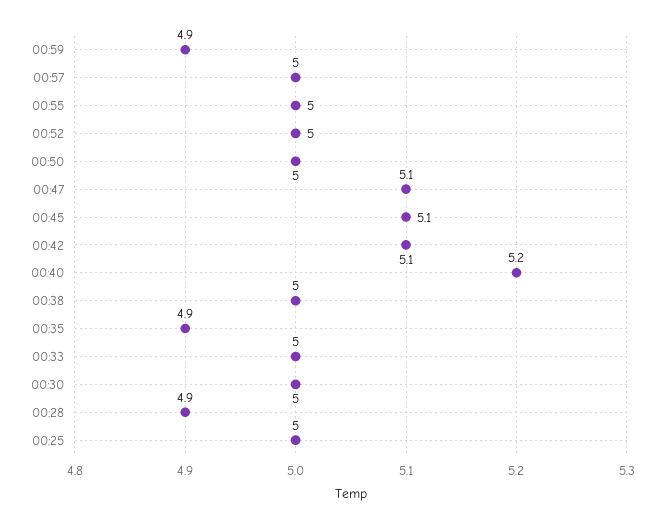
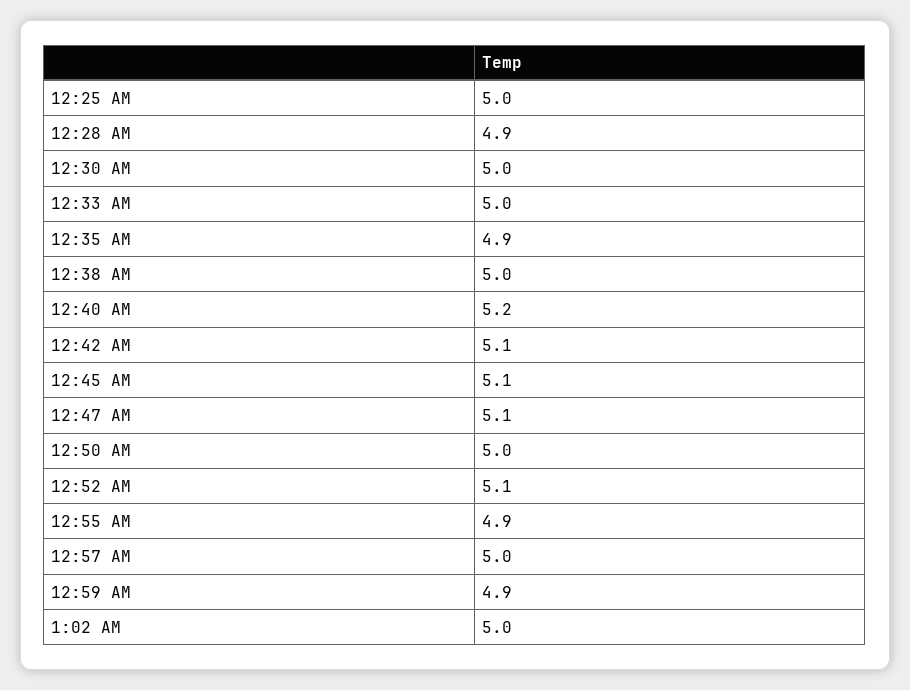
00:55: 5 -> 4.9
00:52: 5 -> 5.1
1:02 AM: none -> 5

